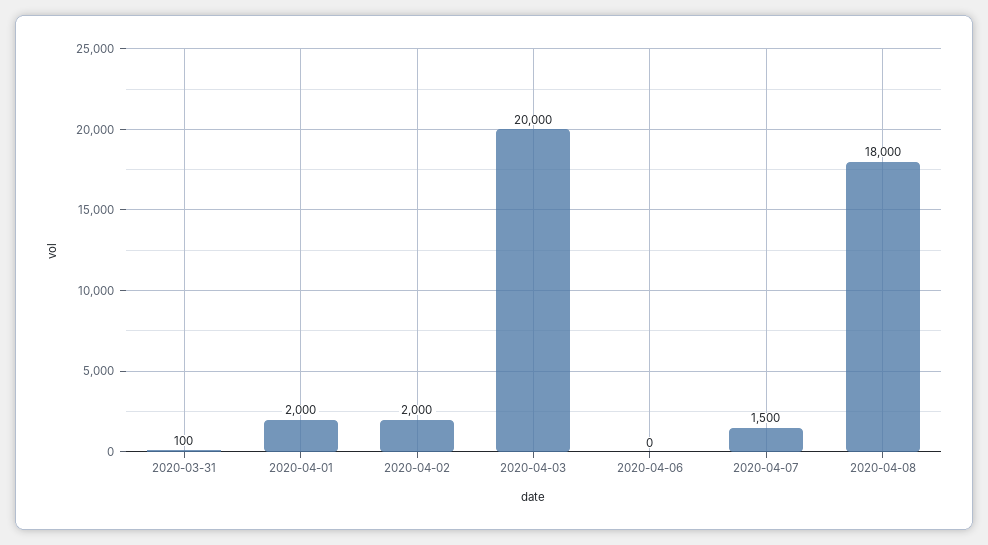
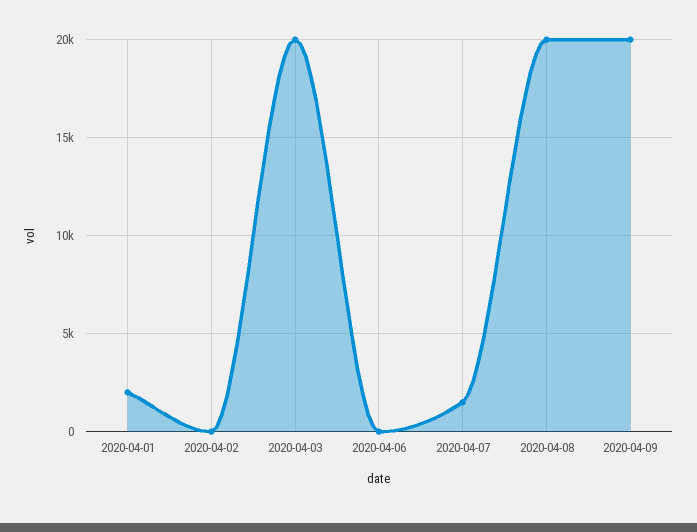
2020-03-31: 100 -> none
2020-04-02: 2000 -> 0
2020-04-08: 18000 -> 20000
2020-04-09: none -> 20000

